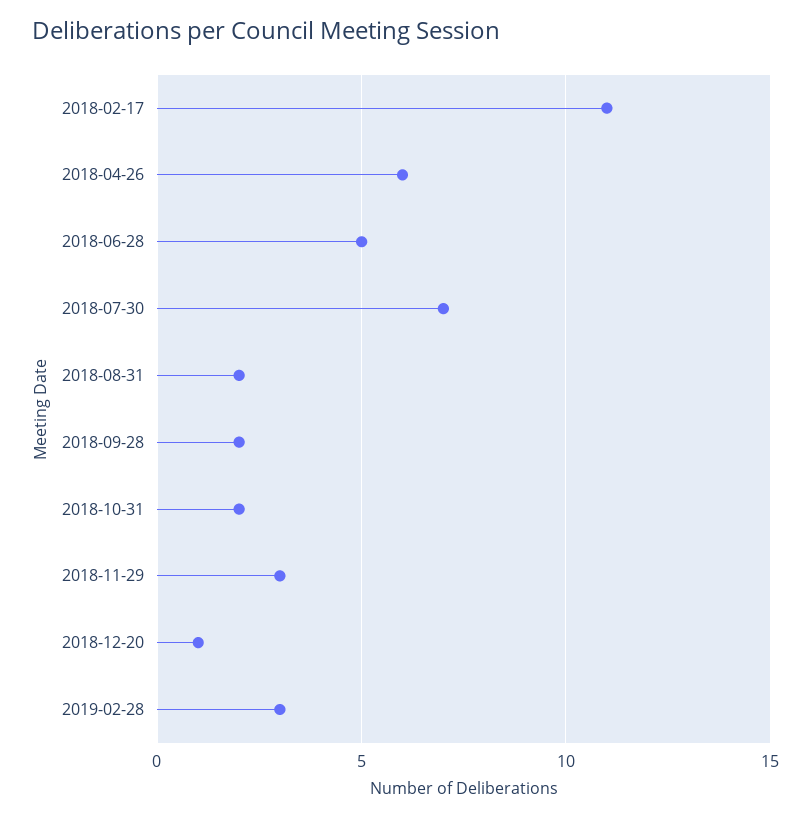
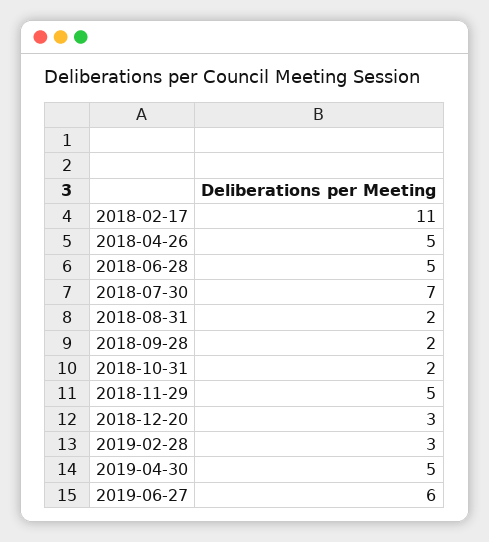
2018-04-26: 6 -> 5
2018-11-29: 3 -> 5
2018-12-20: 1 -> 3
2019-04-30: none -> 5
2019-06-27: none -> 6

